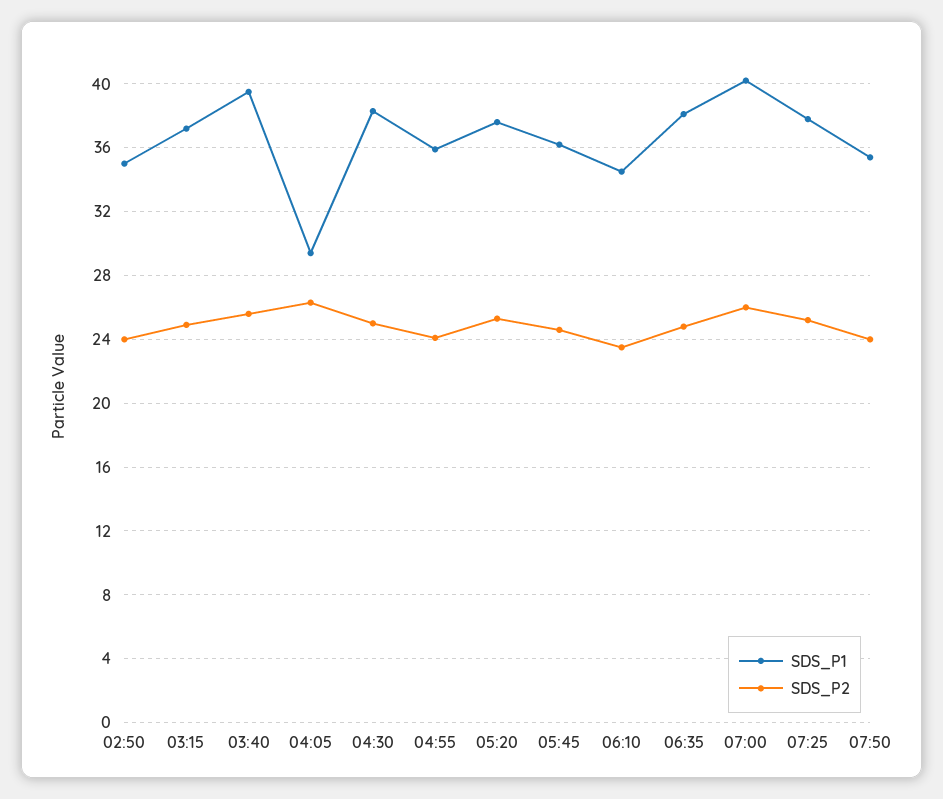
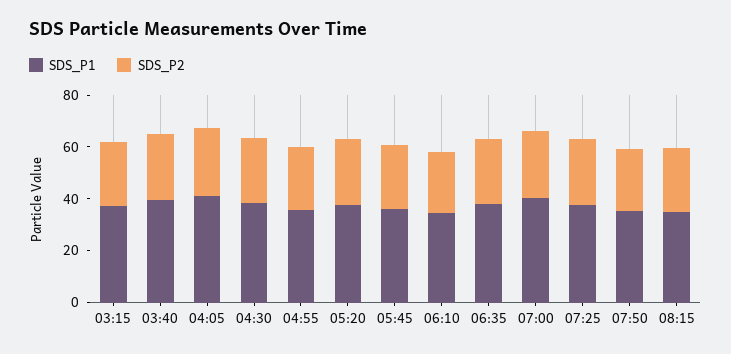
SDS_P1, 02:50: 35 -> none
SDS_P2, 02:50: 24 -> none
SDS_P1, 04:05: 29.5 -> 40
SDS_P1, 08:15: none -> 35
SDS_P2, 08:15: none -> 25

